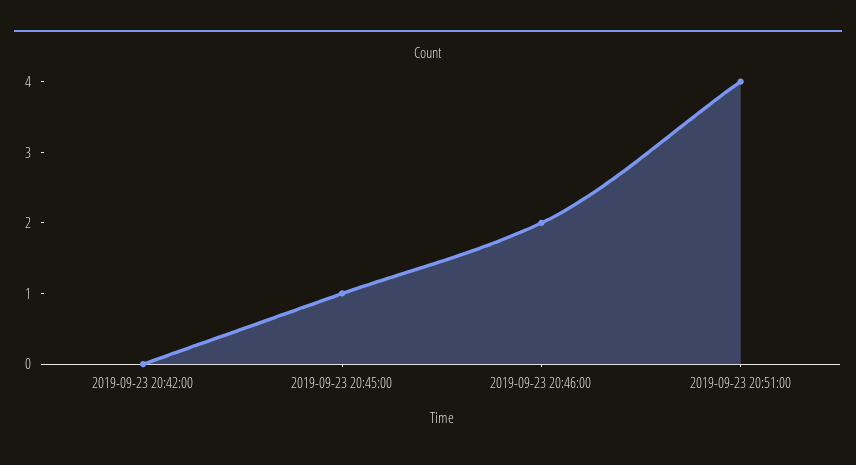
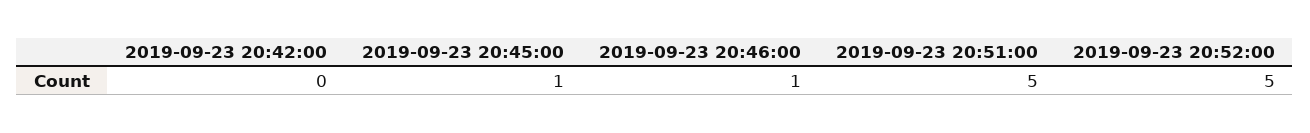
2019-09-23 20:46:00: 2 -> 1
2019-09-23 20:51:00: 4 -> 5
2019-09-23 20:52:00: none -> 5

